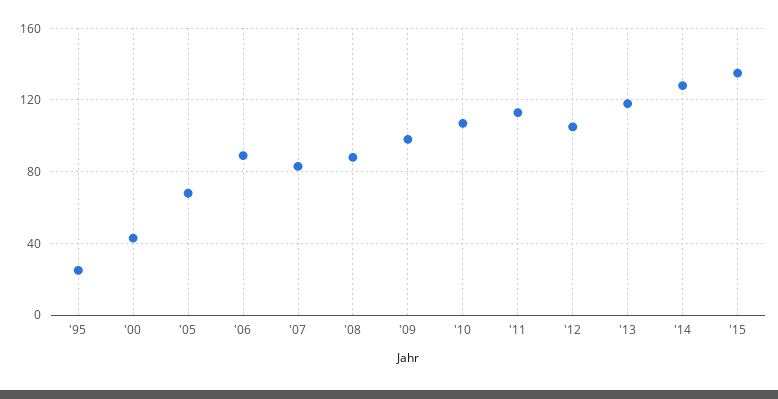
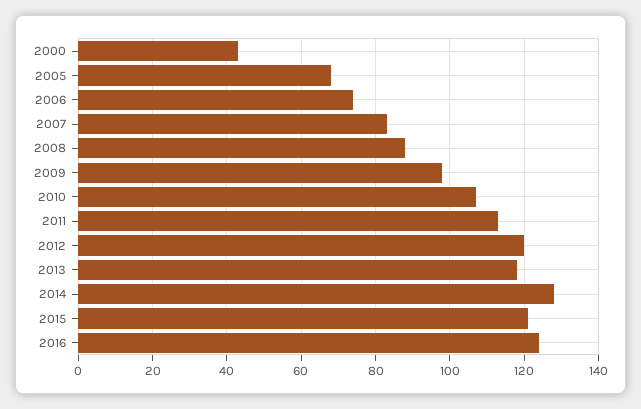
'95: 25 -> none
'06: 90 -> 75
'12: 105 -> 120
'15: 135 -> 120
2016: none -> 125

